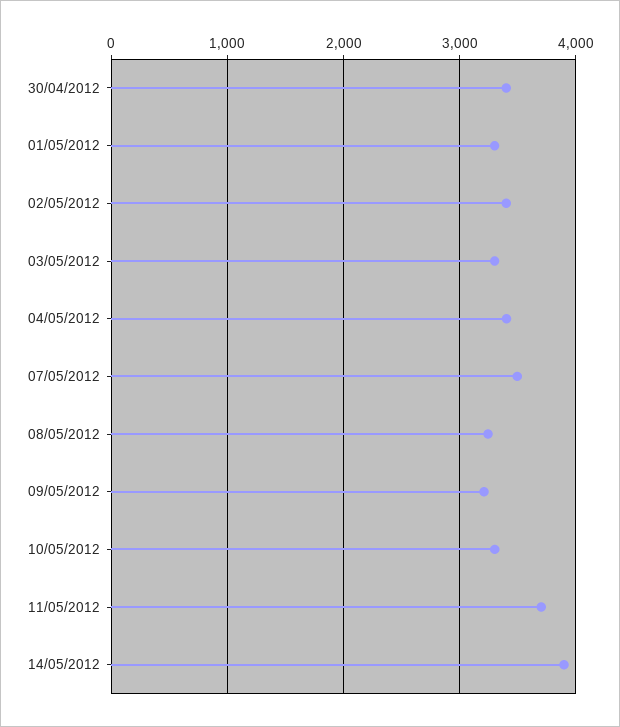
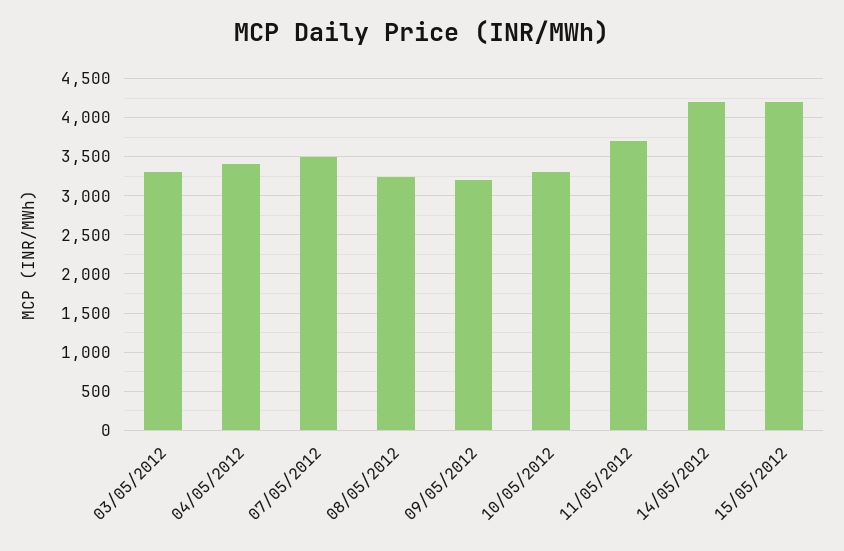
30/04/2012: 3400 -> none
01/05/2012: 3300 -> none
02/05/2012: 3400 -> none
14/05/2012: 3900 -> 4200
15/05/2012: none -> 4200

